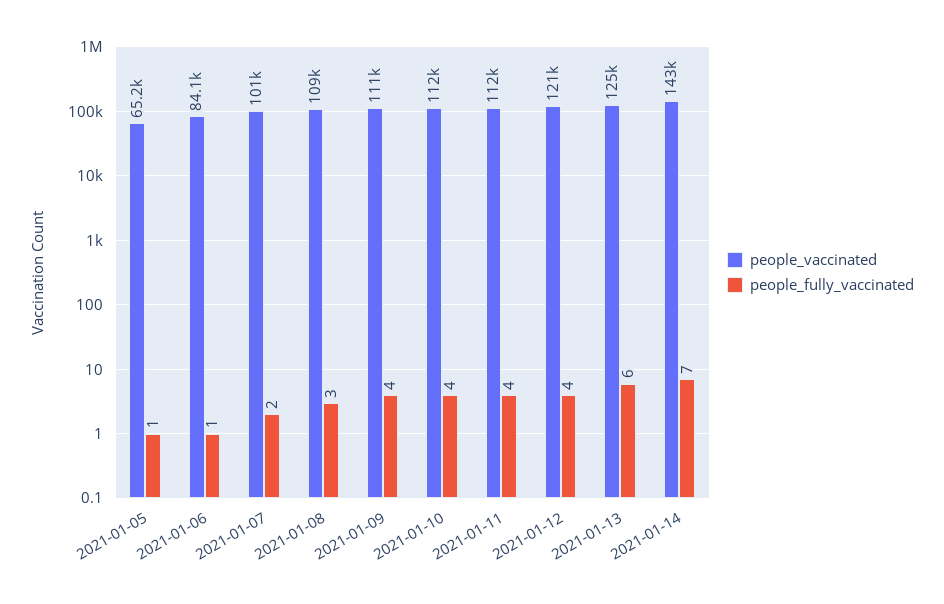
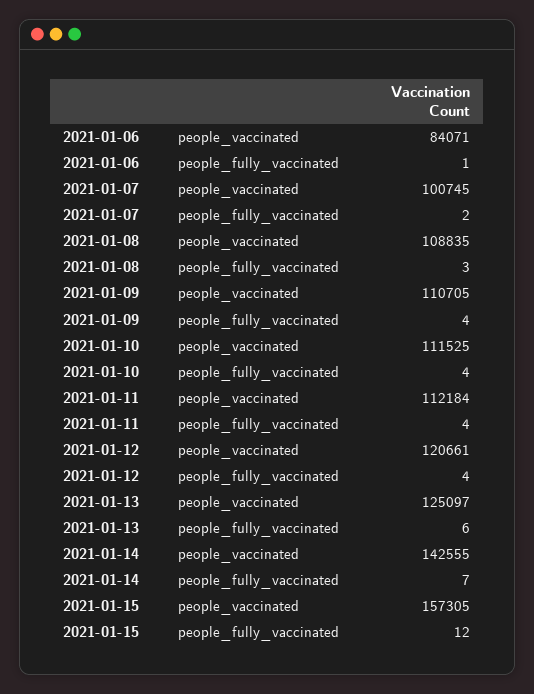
people_vaccinated, 2021-01-05: 65200 -> none
people_fully_vaccinated, 2021-01-05: 1 -> none
people_vaccinated, 2021-01-15: none -> 157305
people_fully_vaccinated, 2021-01-15: none -> 12

